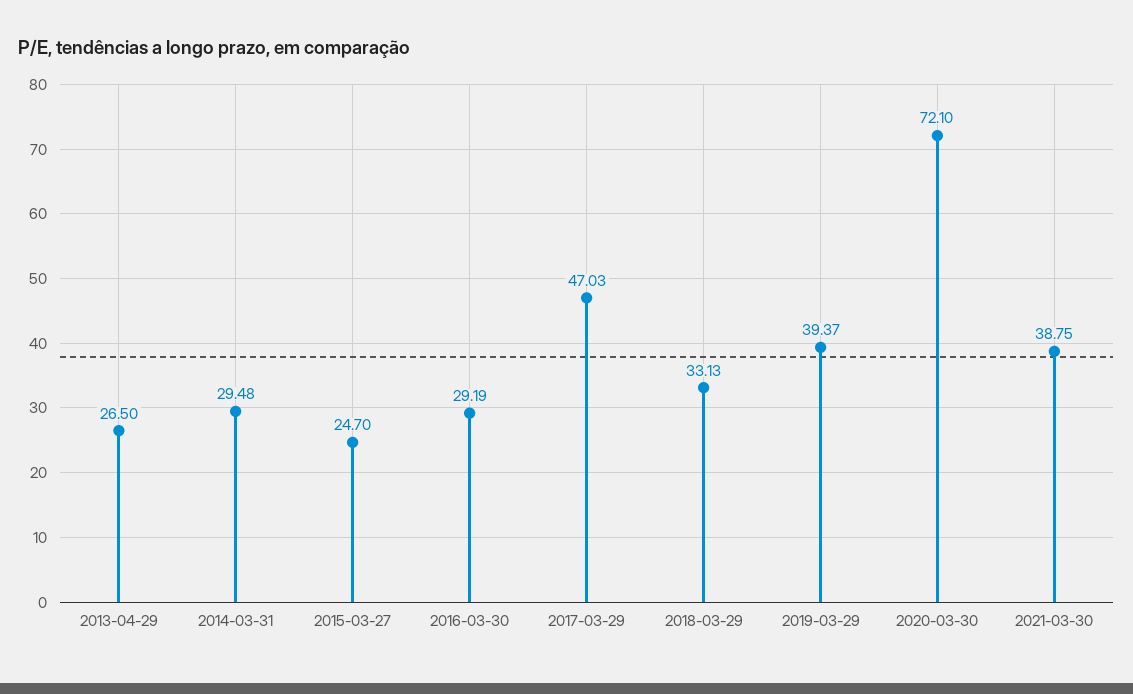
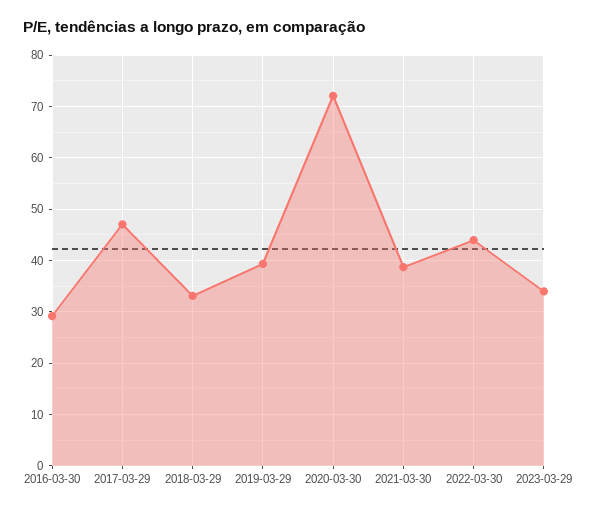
2013-04-29: 26.5 -> none
2014-03-31: 29.48 -> none
2015-03-27: 24.7 -> none
2022-03-30: none -> 44
2023-03-29: none -> 34

